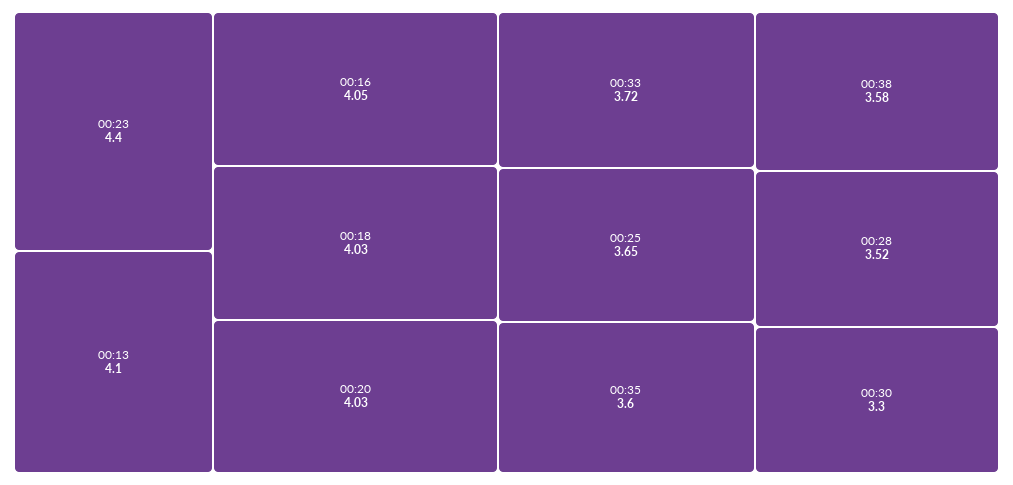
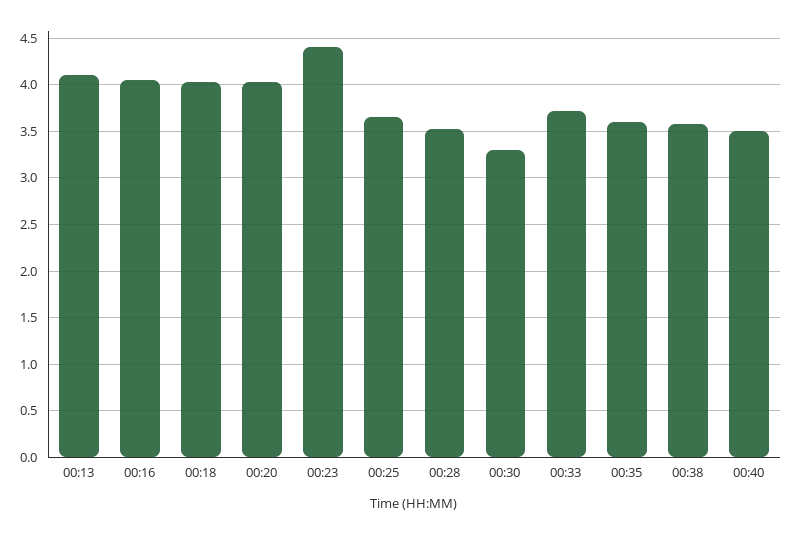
00:40: none -> 3.5

